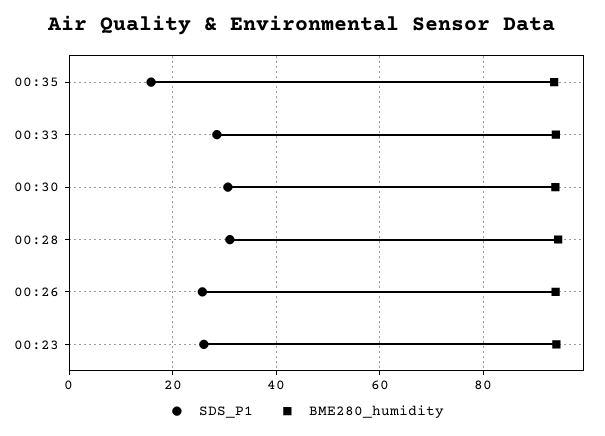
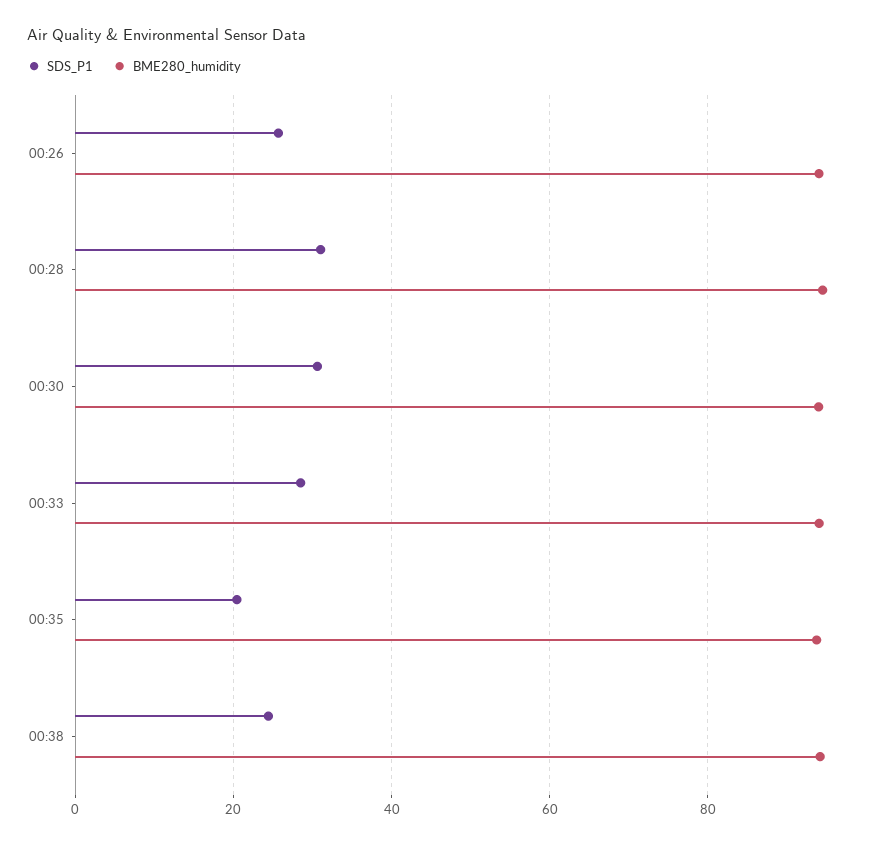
SDS_P1, 00:35: 16 -> 20
SDS_P1, 00:23: 26 -> none
BME280_humidity, 00:23: 94 -> none
SDS_P1, 00:38: none -> 24
BME280_humidity, 00:38: none -> 94

